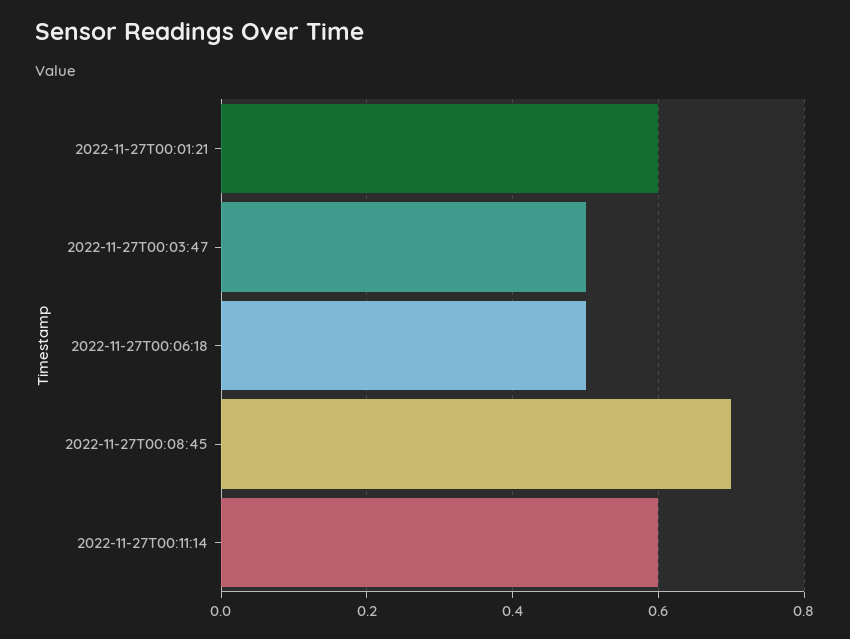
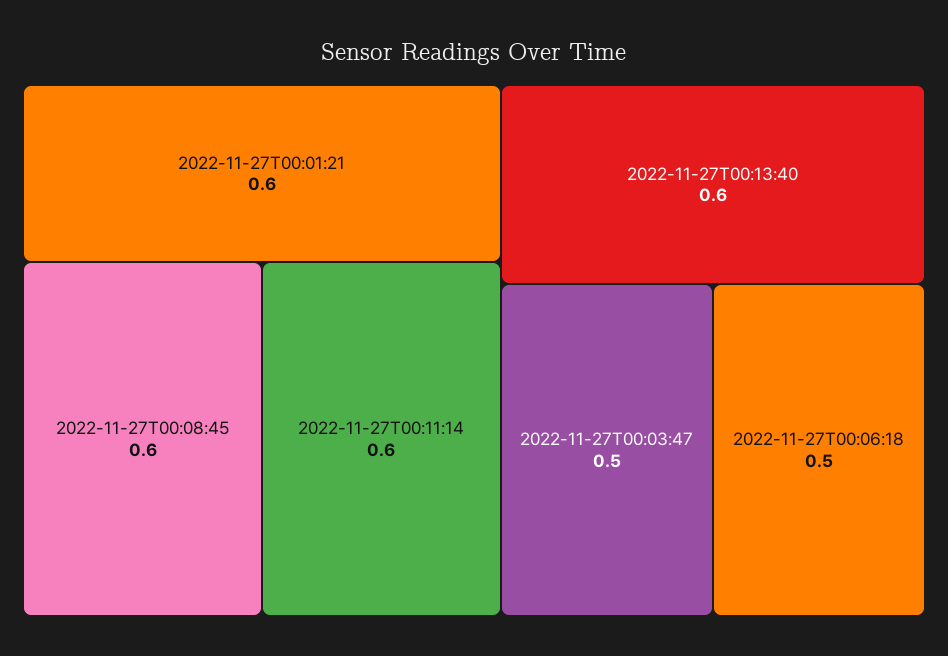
2022-11-27T00:08:45: 0.7 -> 0.6
2022-11-27T00:13:40: none -> 0.6

